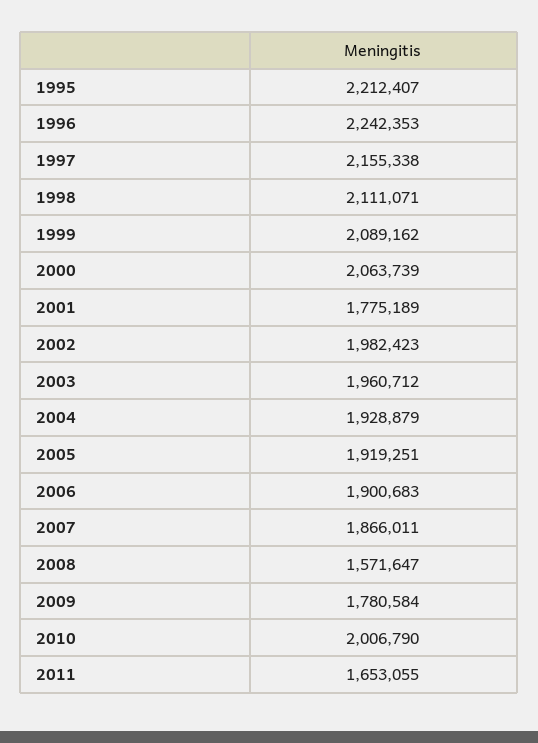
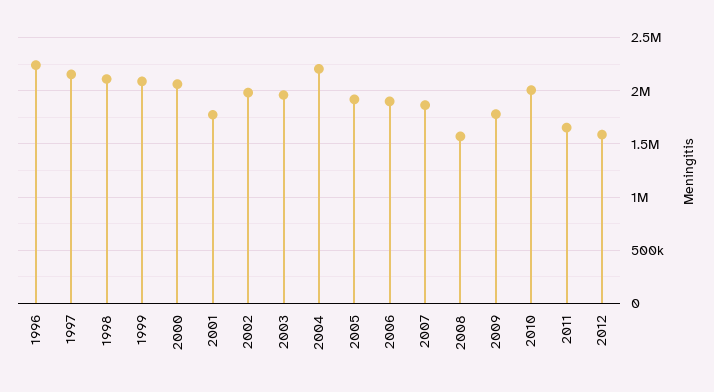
1995: 2212407 -> none
2004: 1928879 -> 2200000
2012: none -> 1600000

